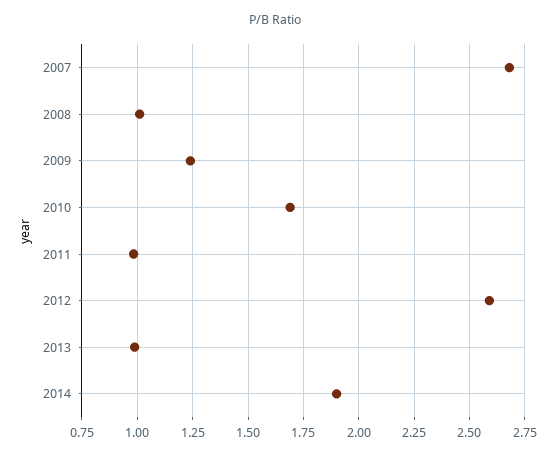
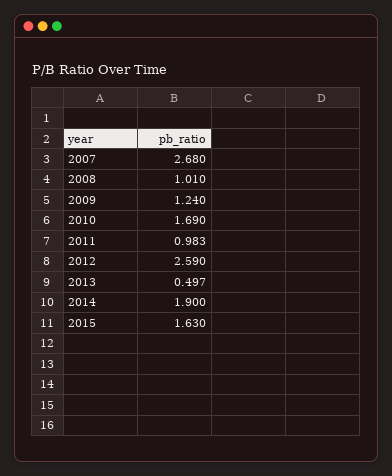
2013: 1 -> 0.497
2015: none -> 1.63

